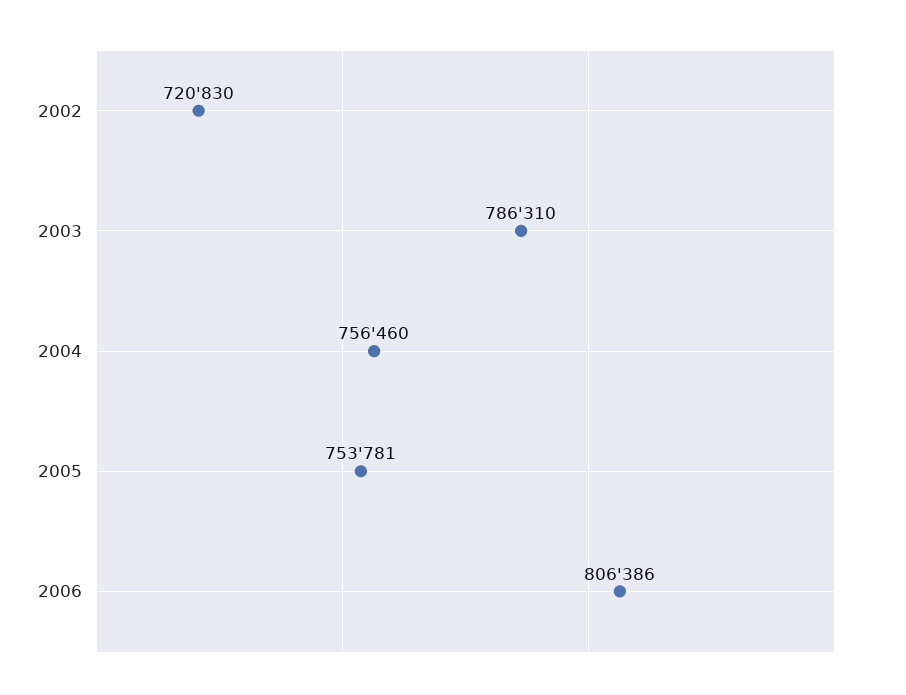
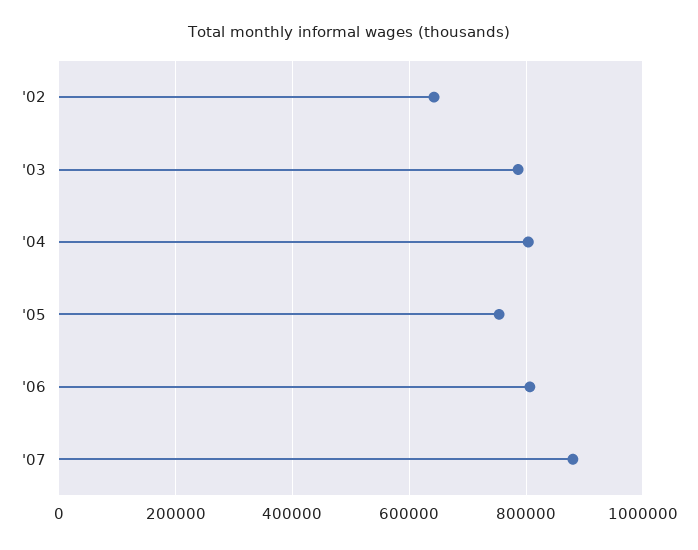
2002: 720830 -> 640000
2004: 756460 -> 800000
'07: none -> 880000

